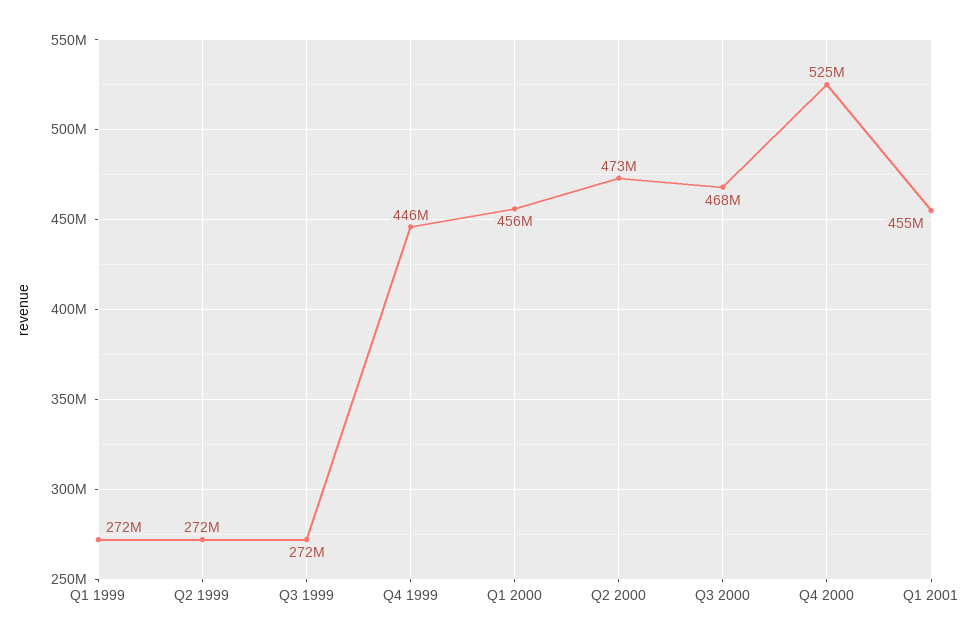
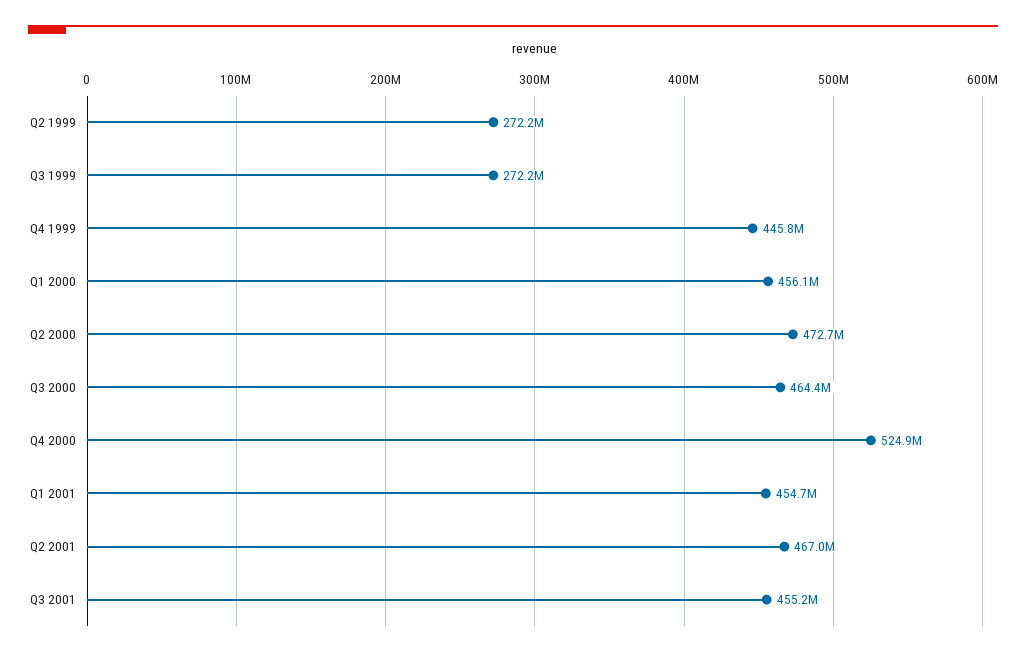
Q1 1999: 272000000 -> none
Q3 2000: 468000000 -> 464400000
Q2 2001: none -> 467000000
Q3 2001: none -> 455200000

